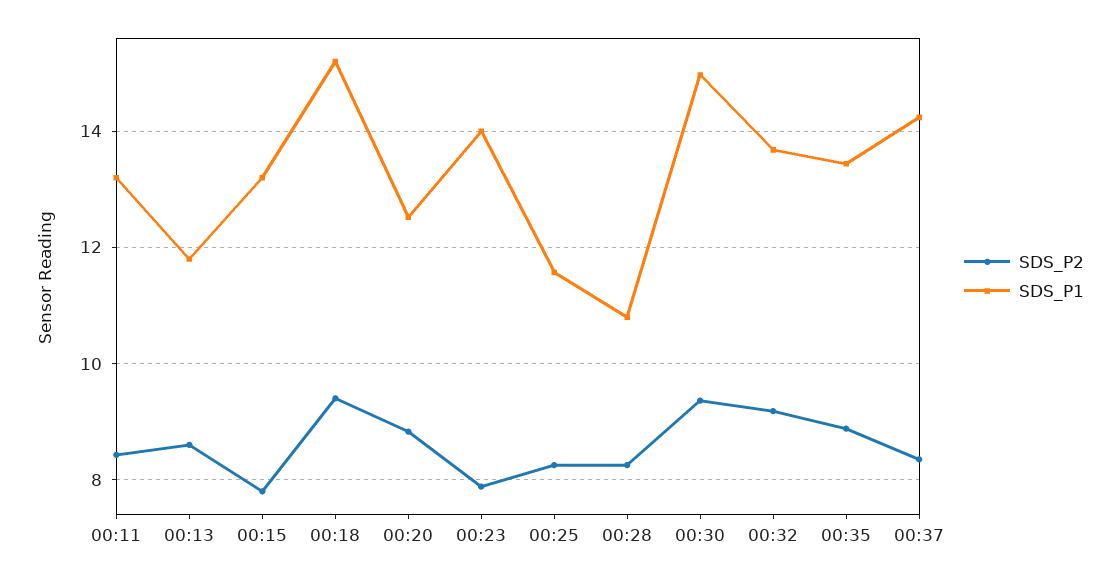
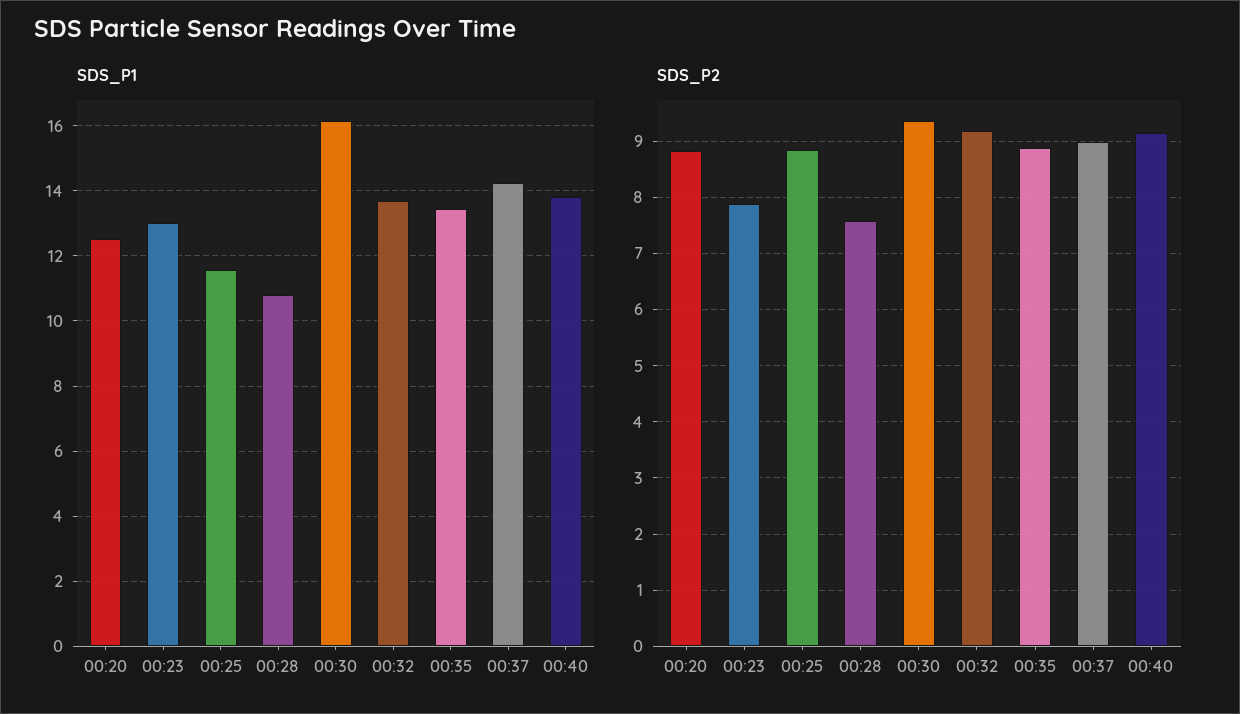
SDS_P2, 00:11: 8.4 -> none
SDS_P1, 00:11: 13.2 -> none
SDS_P2, 00:13: 8.6 -> none
SDS_P1, 00:13: 11.8 -> none
SDS_P2, 00:15: 7.8 -> none
SDS_P1, 00:15: 13.2 -> none
SDS_P2, 00:18: 9.4 -> none
SDS_P1, 00:18: 15.2 -> none
SDS_P1, 00:23: 14 -> 13
SDS_P2, 00:25: 8.2 -> 8.8
SDS_P2, 00:28: 8.2 -> 7.6
SDS_P1, 00:30: 15 -> 16.2
SDS_P2, 00:37: 8.4 -> 9
SDS_P1, 00:40: none -> 13.8
SDS_P2, 00:40: none -> 9.2

